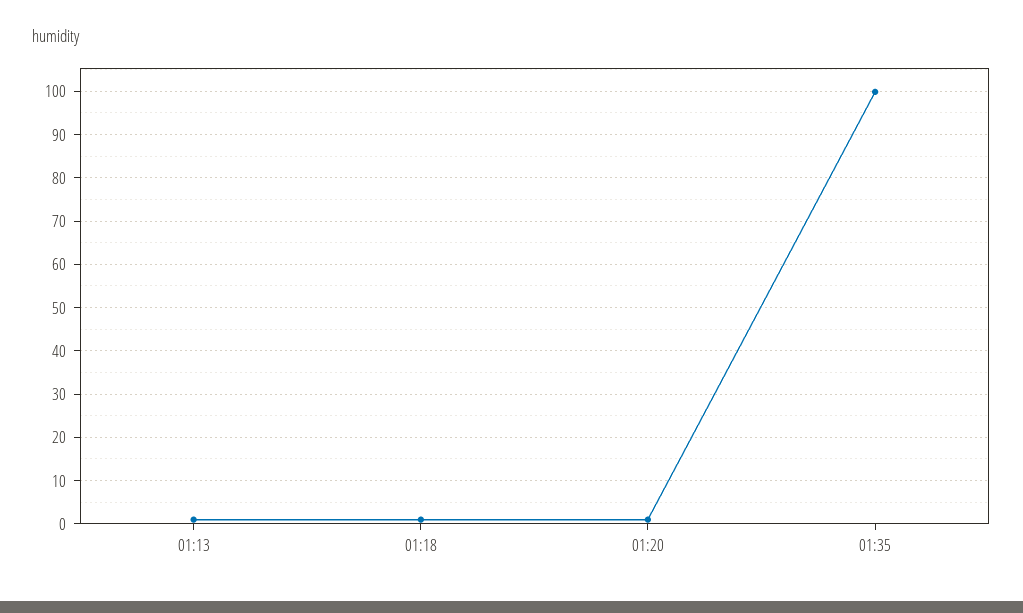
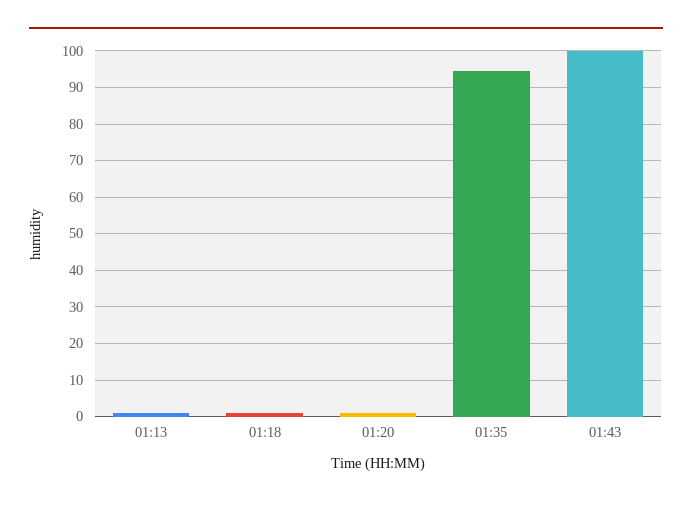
01:35: 100 -> 94
01:43: none -> 100

